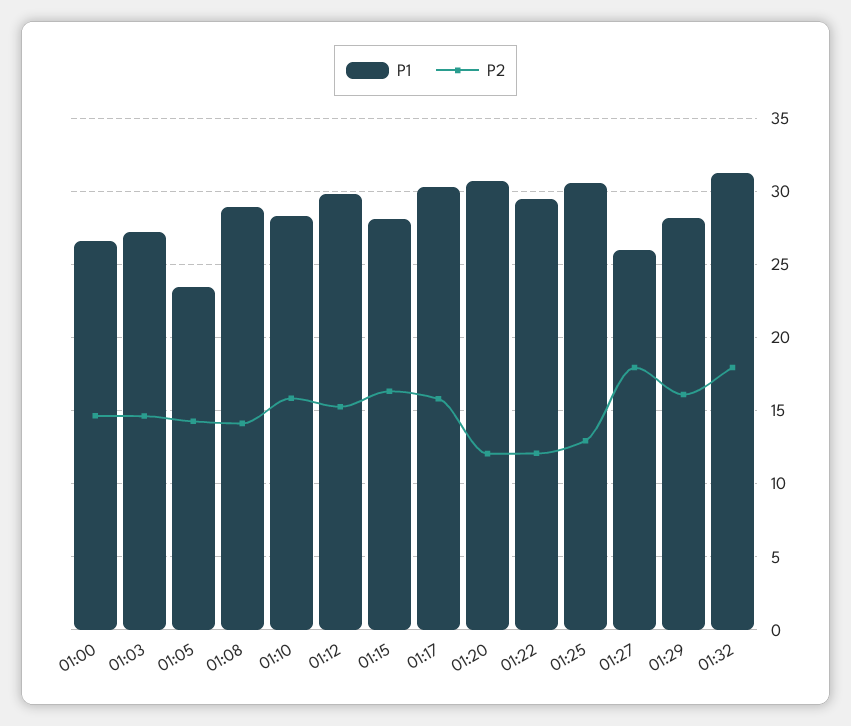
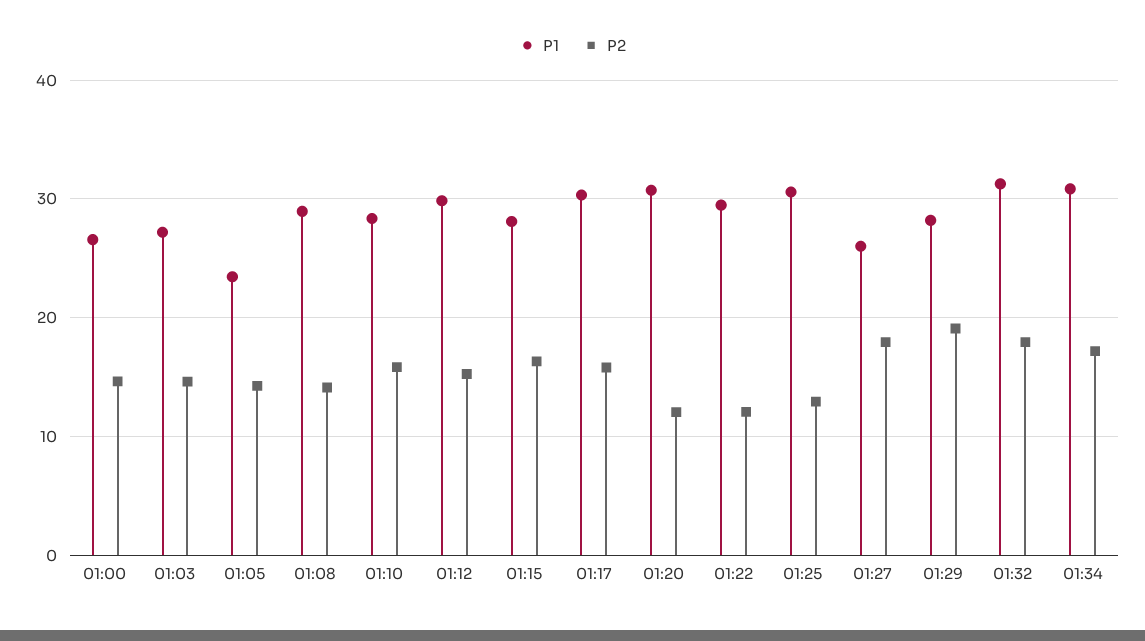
P2, 01:29: 16 -> 19
P1, 01:34: none -> 31
P2, 01:34: none -> 17

